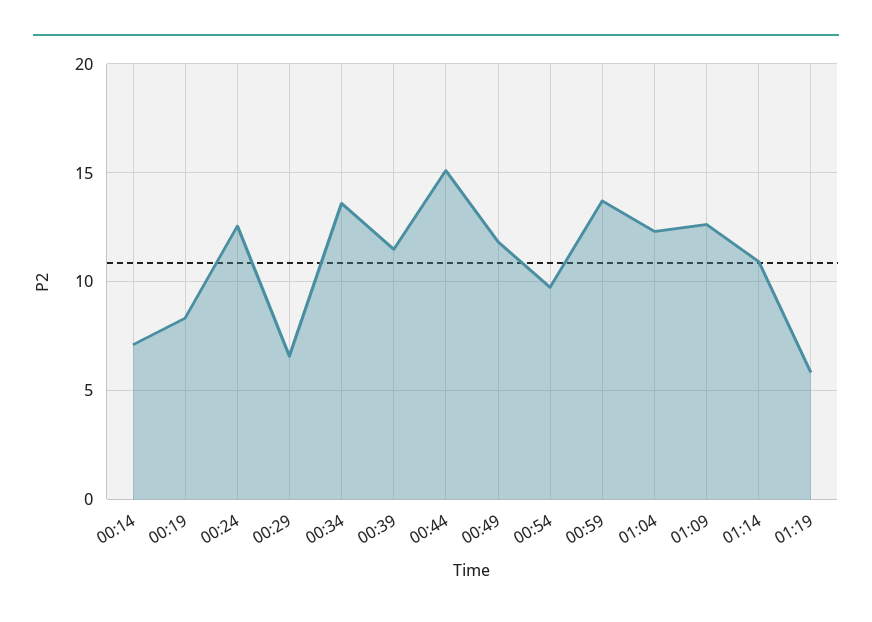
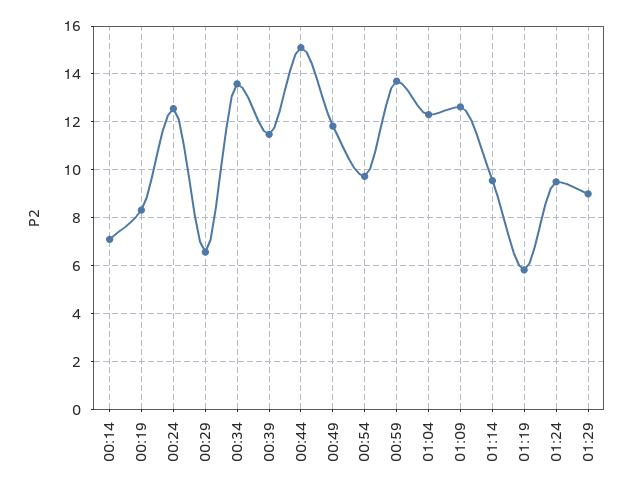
01:14: 11 -> 9.5
01:24: none -> 9.5
01:29: none -> 9

